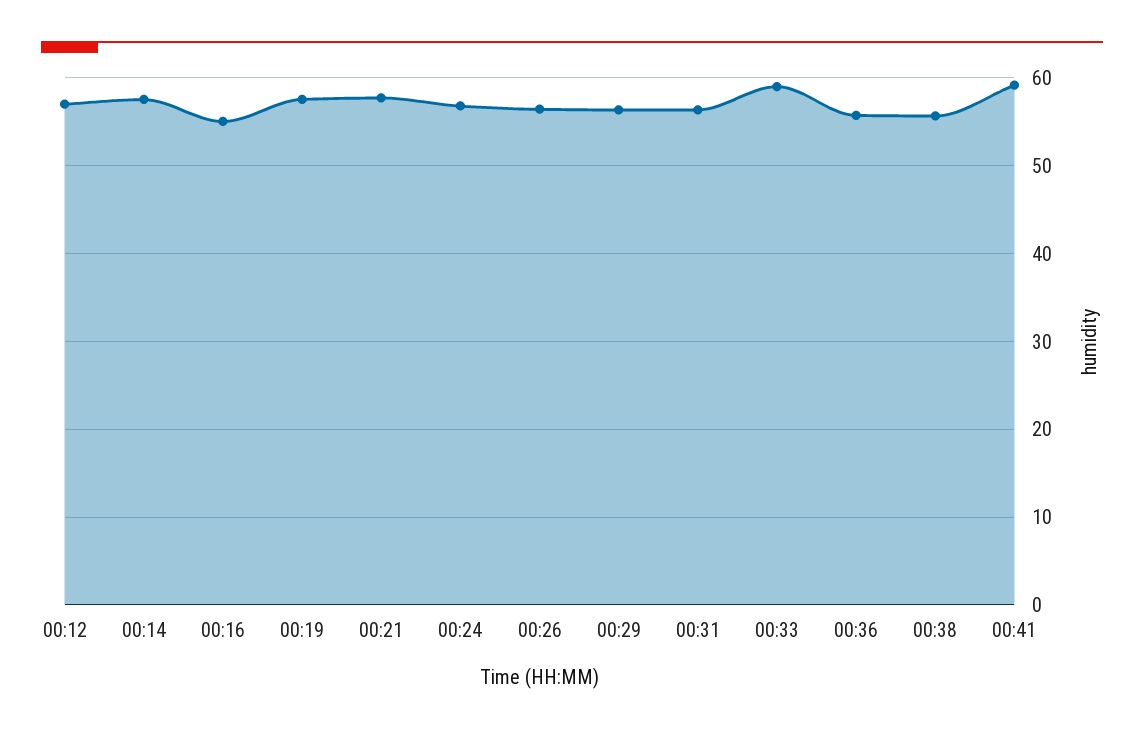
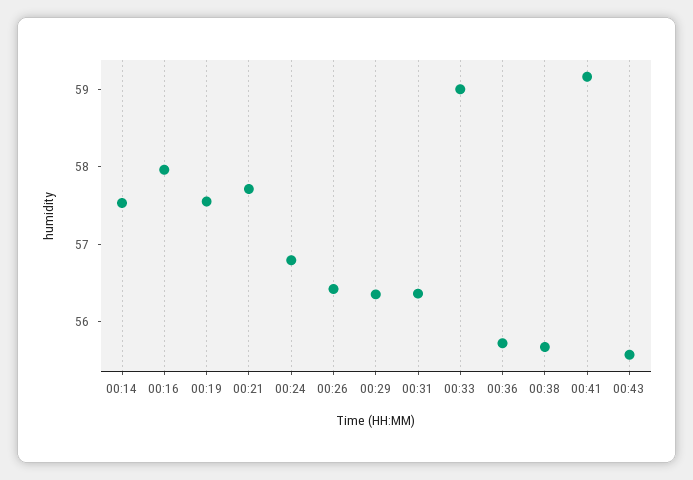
00:12: 57 -> none
00:16: 55 -> 58
00:43: none -> 55.6

